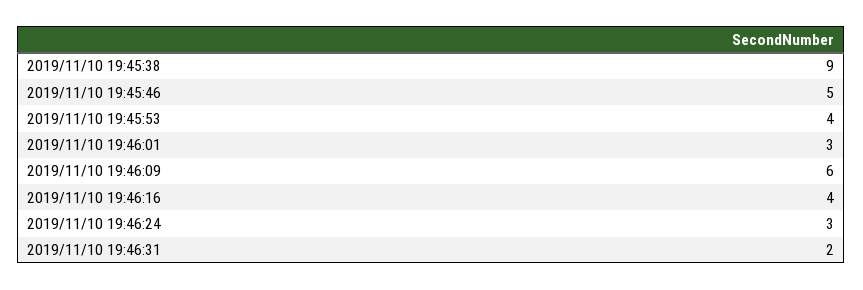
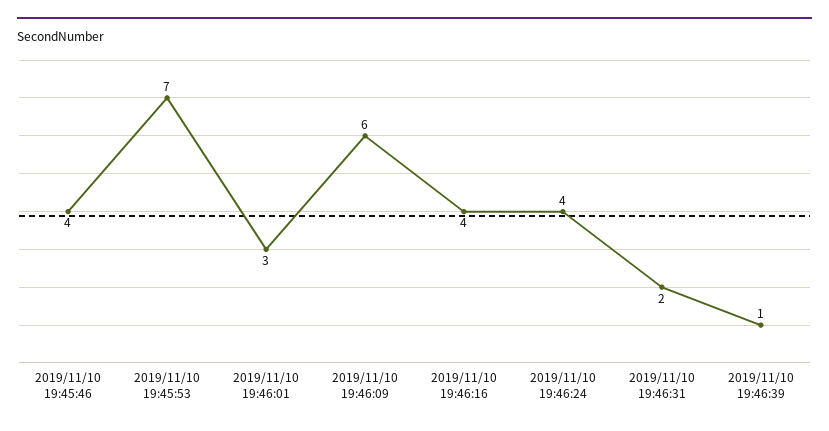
2019/11/10 19:45:38: 9 -> none
2019/11/10 19:45:46: 5 -> 4
2019/11/10 19:45:53: 4 -> 7
2019/11/10 19:46:24: 3 -> 4
2019/11/10 19:46:39: none -> 1

